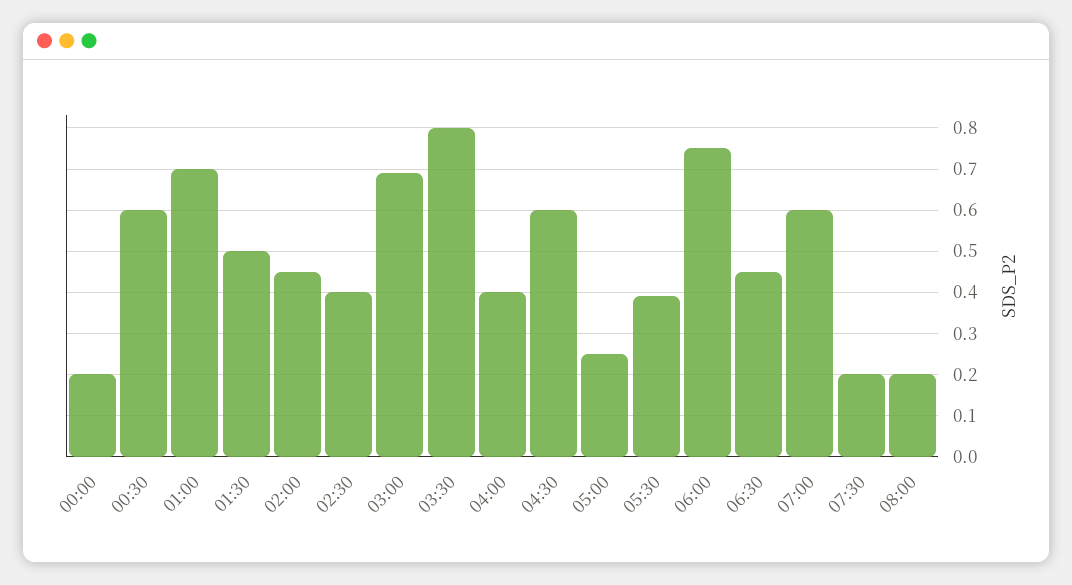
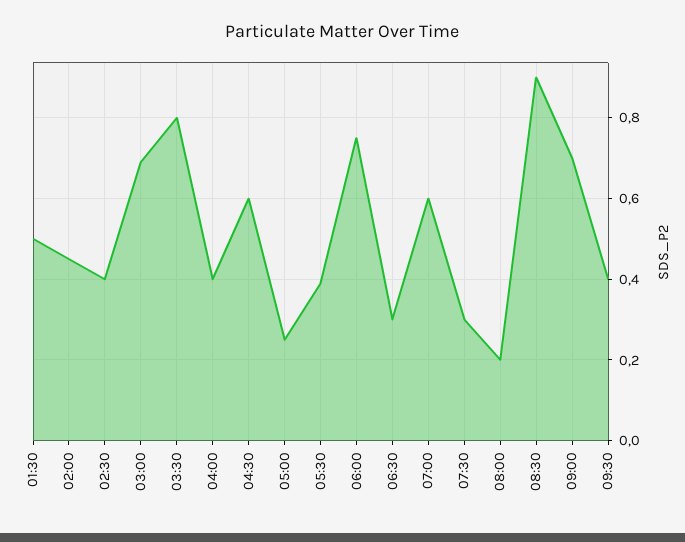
00:00: 0.2 -> none
00:30: 0.6 -> none
01:00: 0.7 -> none
06:30: 0.45 -> 0.3
07:30: 0.2 -> 0.3
08:30: none -> 0.9
09:00: none -> 0.7
09:30: none -> 0.4

